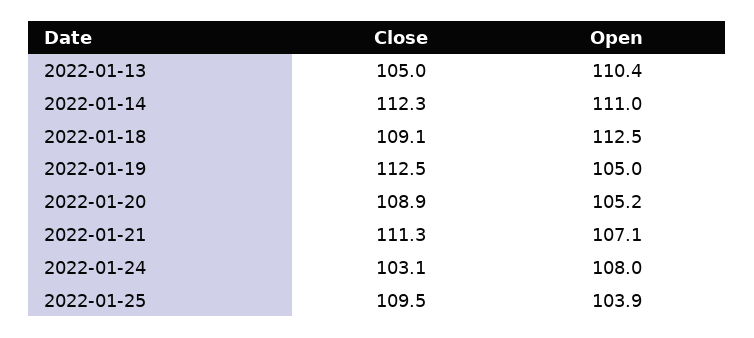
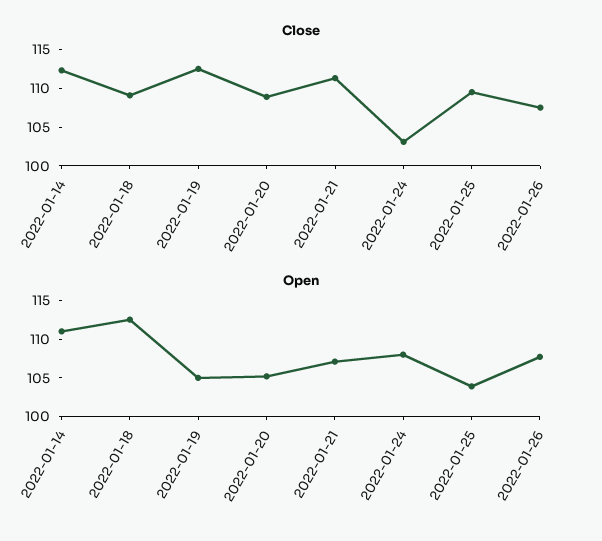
Close, 2022-01-13: 105 -> none
Open, 2022-01-13: 110.4 -> none
Close, 2022-01-26: none -> 107.5
Open, 2022-01-26: none -> 107.5

